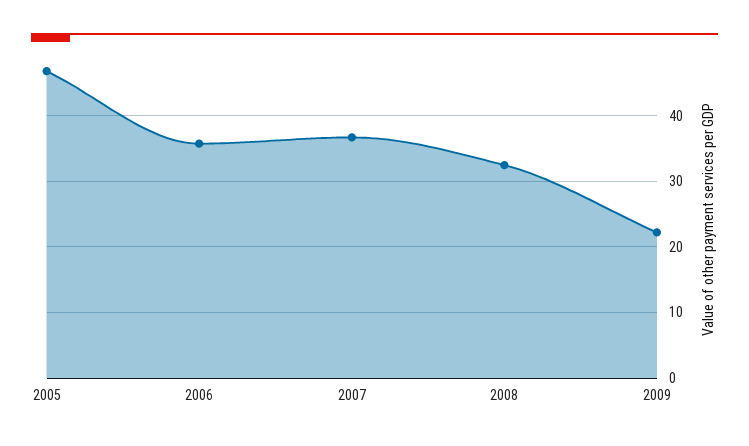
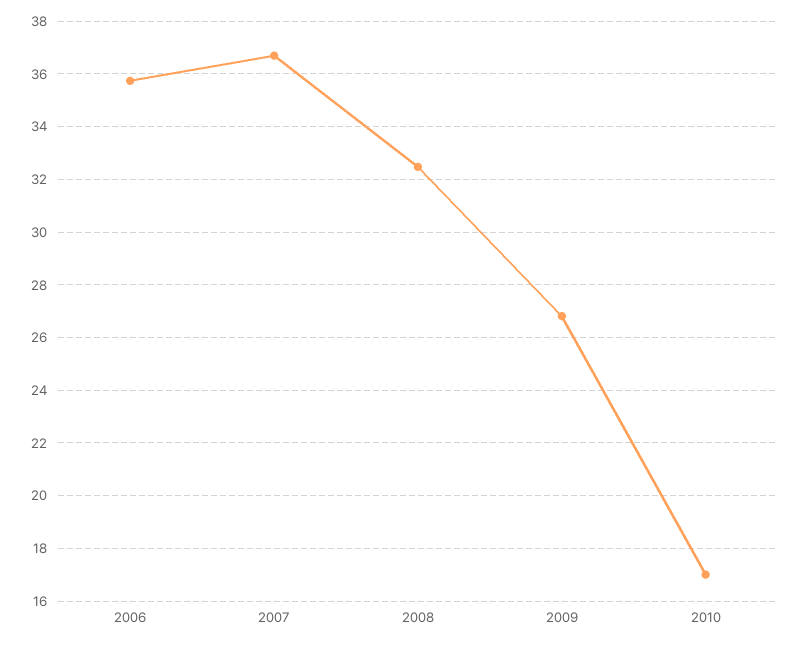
2005: 47 -> none
2009: 22 -> 26.75
2010: none -> 17

